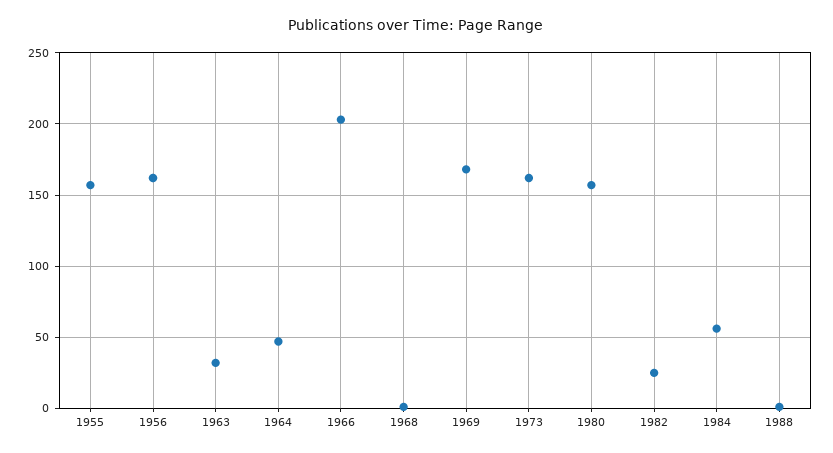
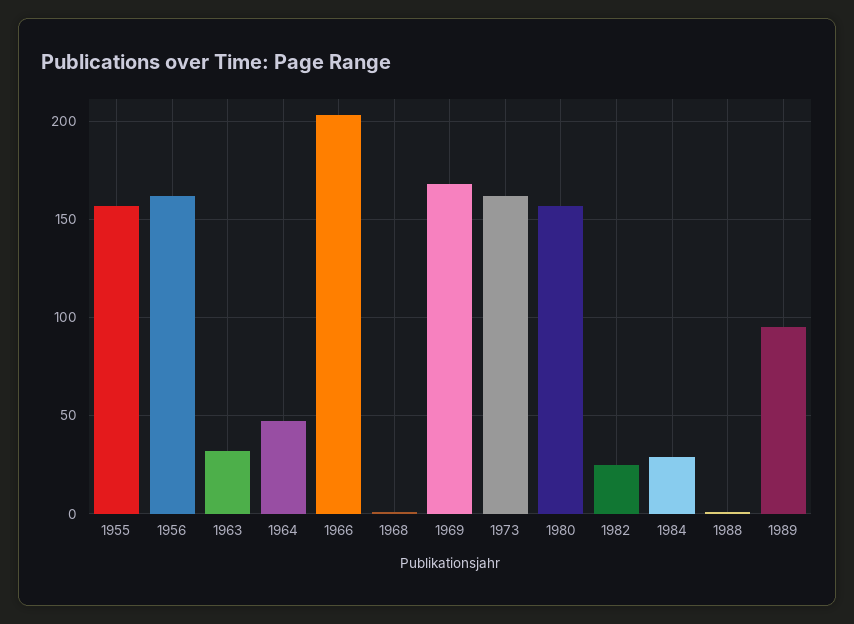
1984: 55 -> 30
1989: none -> 95

